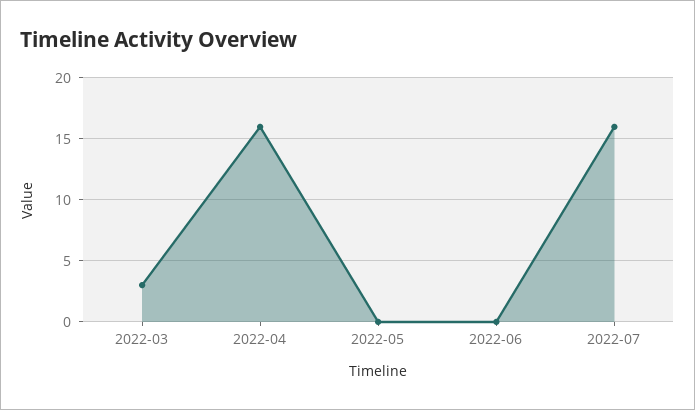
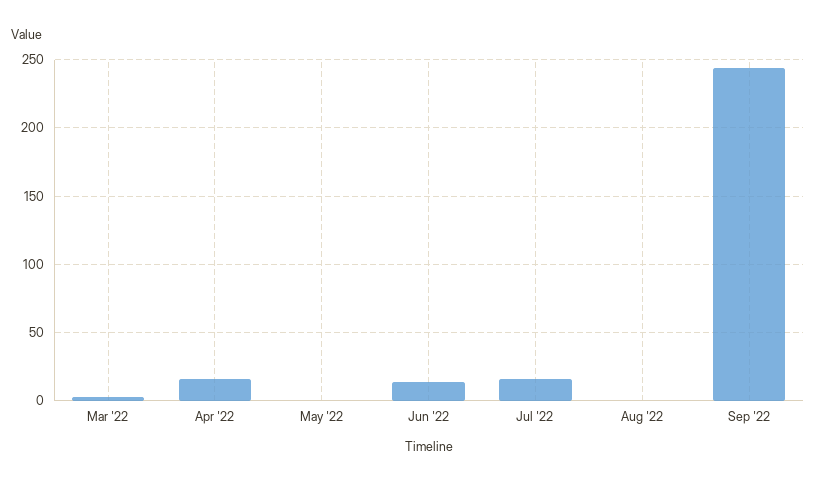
2022-06: 0 -> 15
Aug '22: none -> 0
Sep '22: none -> 245

